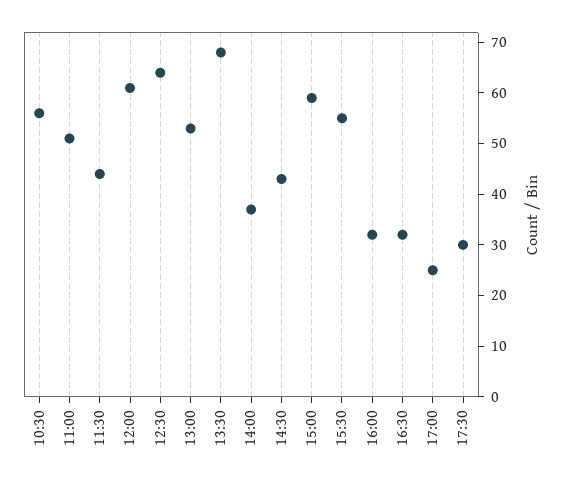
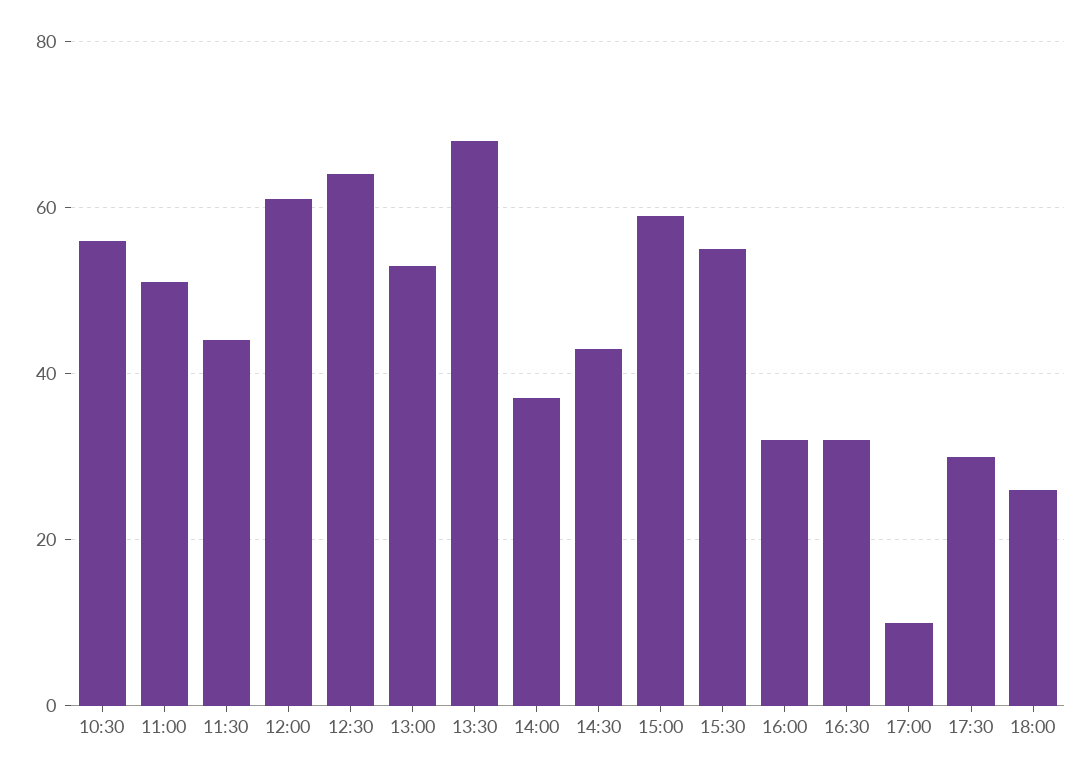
17:00: 25 -> 10
18:00: none -> 25

